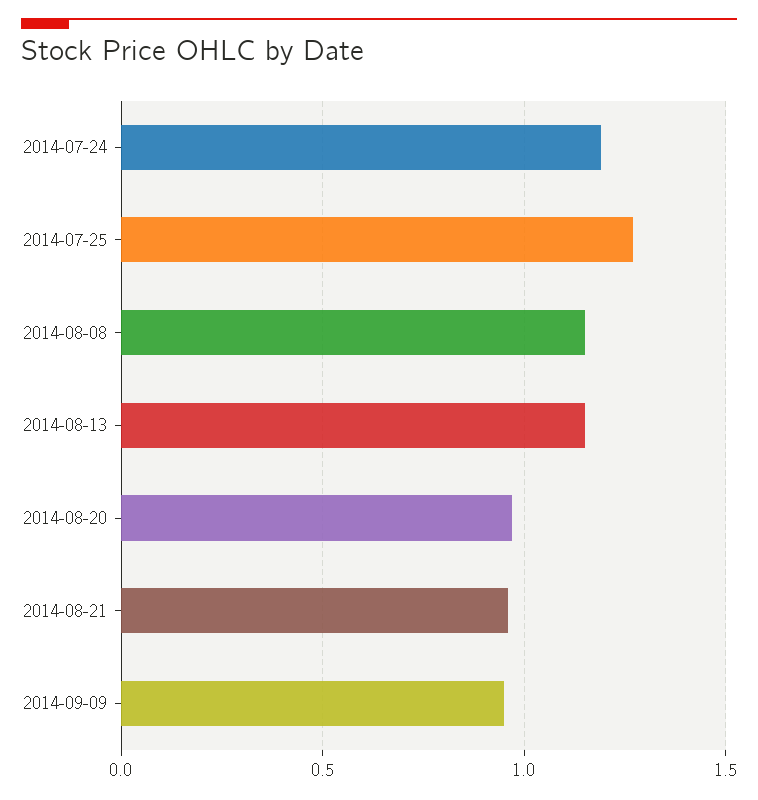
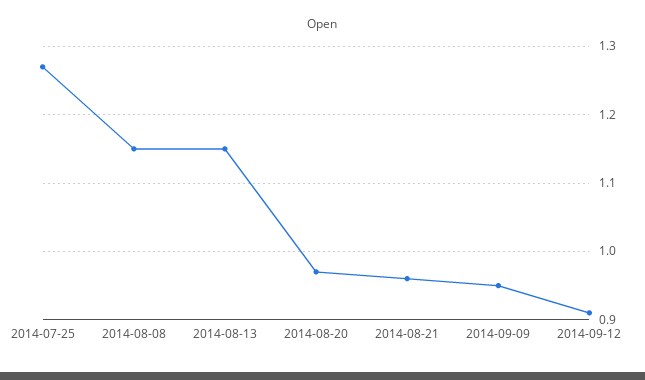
2014-07-24: 1.2 -> none
2014-09-12: none -> 0.91

